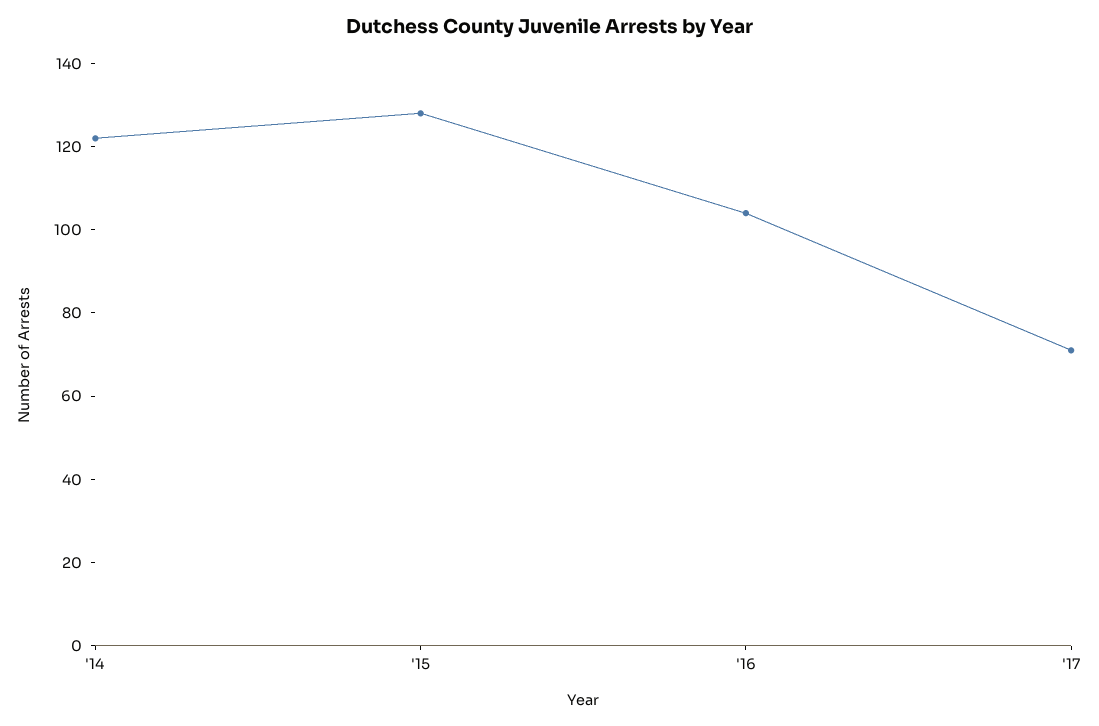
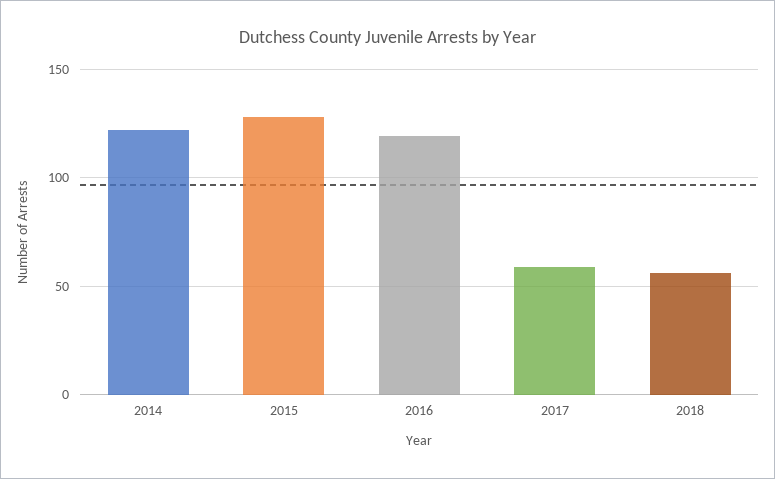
'16: 105 -> 120
'17: 70 -> 60
2018: none -> 55

